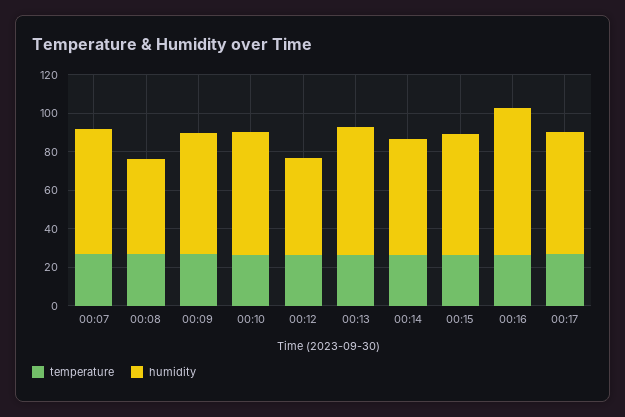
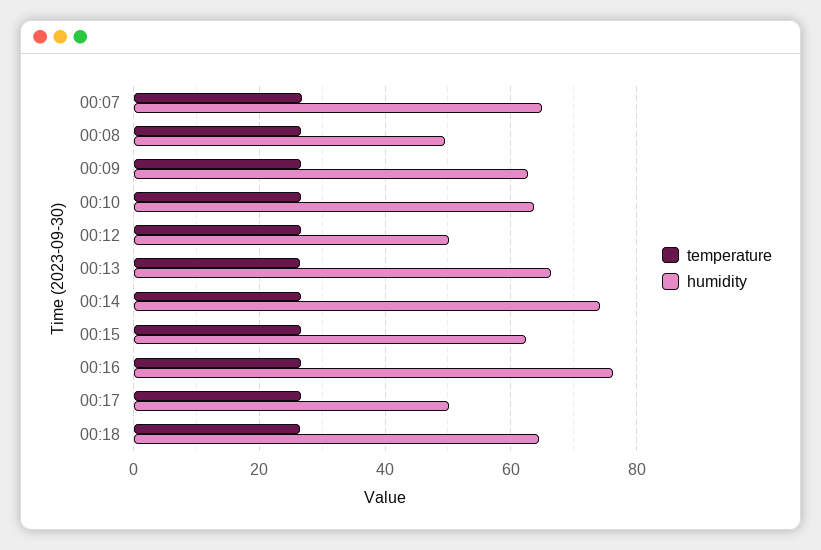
humidity, 00:14: 60 -> 74
humidity, 00:17: 65 -> 50
temperature, 00:18: none -> 26
humidity, 00:18: none -> 64

